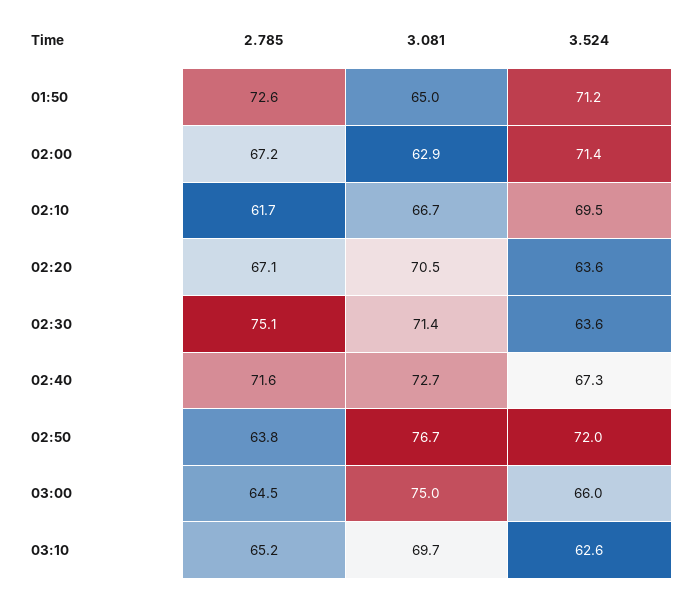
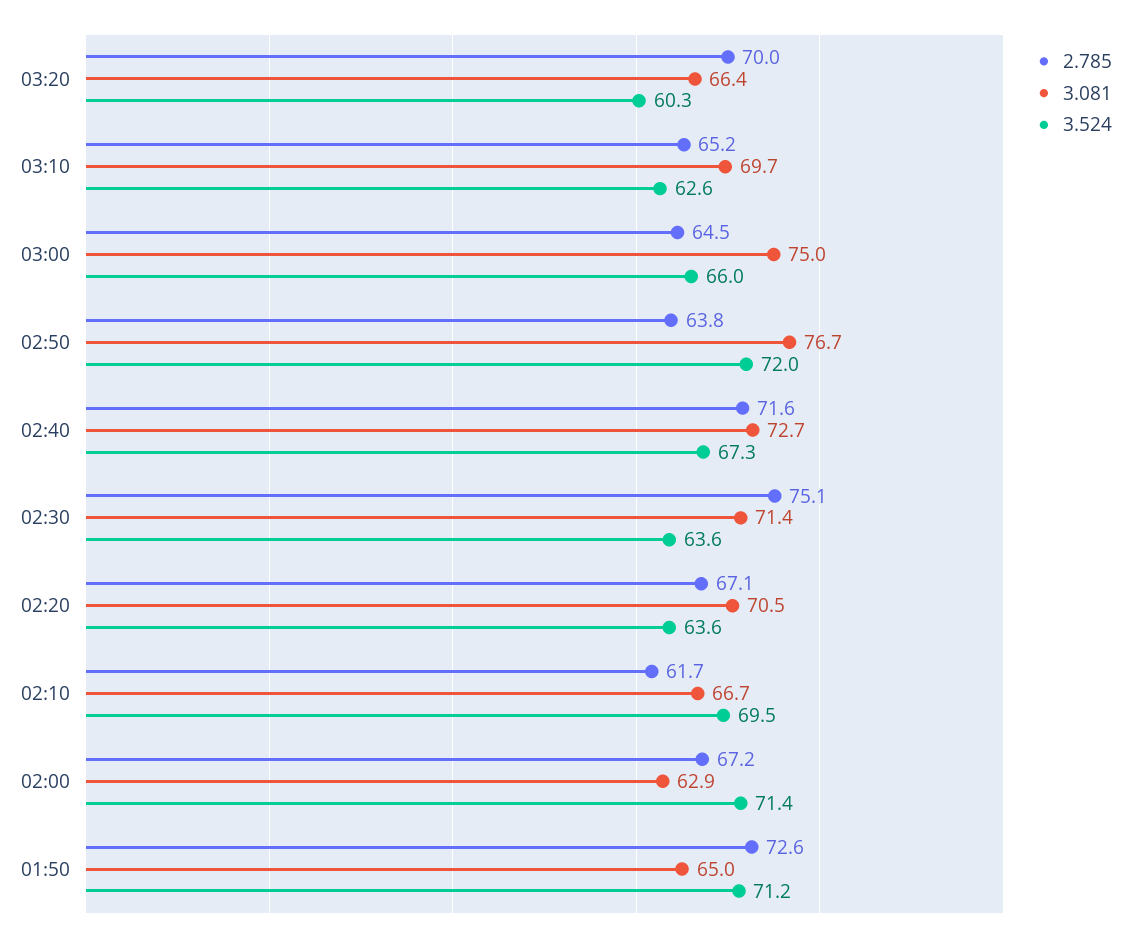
2.785, 03:20: none -> 70
3.081, 03:20: none -> 66.4
3.524, 03:20: none -> 60.3

